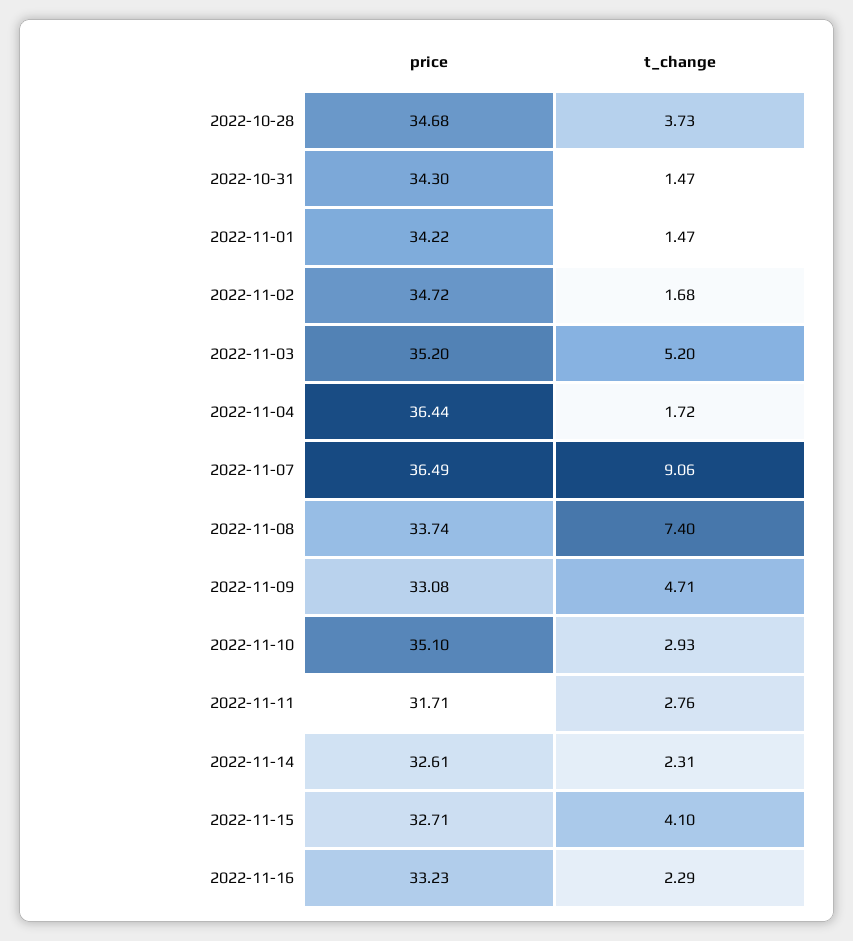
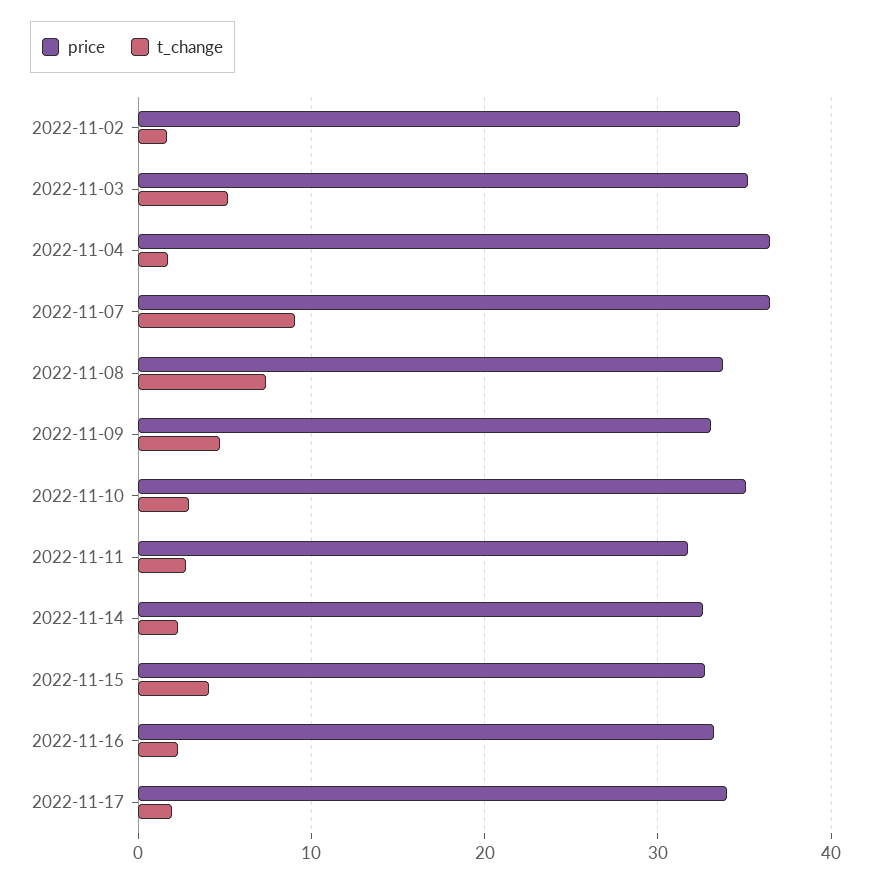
price, 2022-10-28: 34.68 -> none
t_change, 2022-10-28: 3.73 -> none
price, 2022-10-31: 34.3 -> none
t_change, 2022-10-31: 1.47 -> none
price, 2022-11-01: 34.22 -> none
t_change, 2022-11-01: 1.47 -> none
price, 2022-11-17: none -> 34
t_change, 2022-11-17: none -> 2

